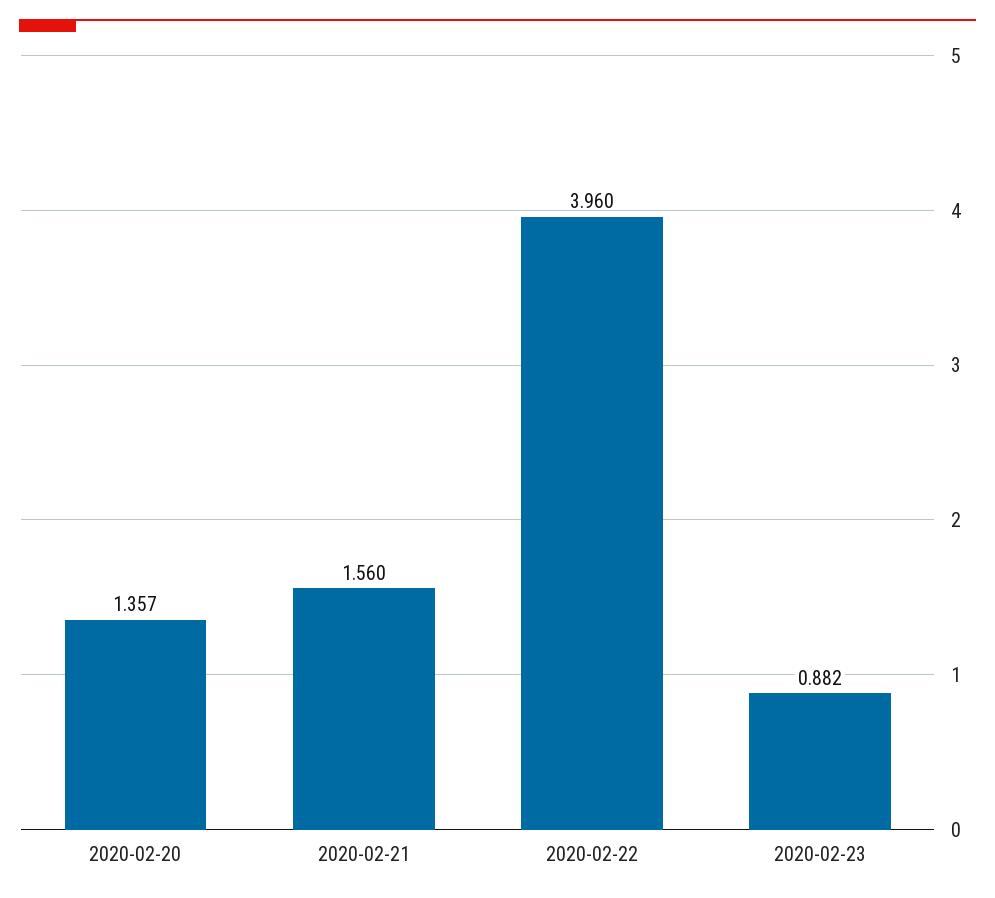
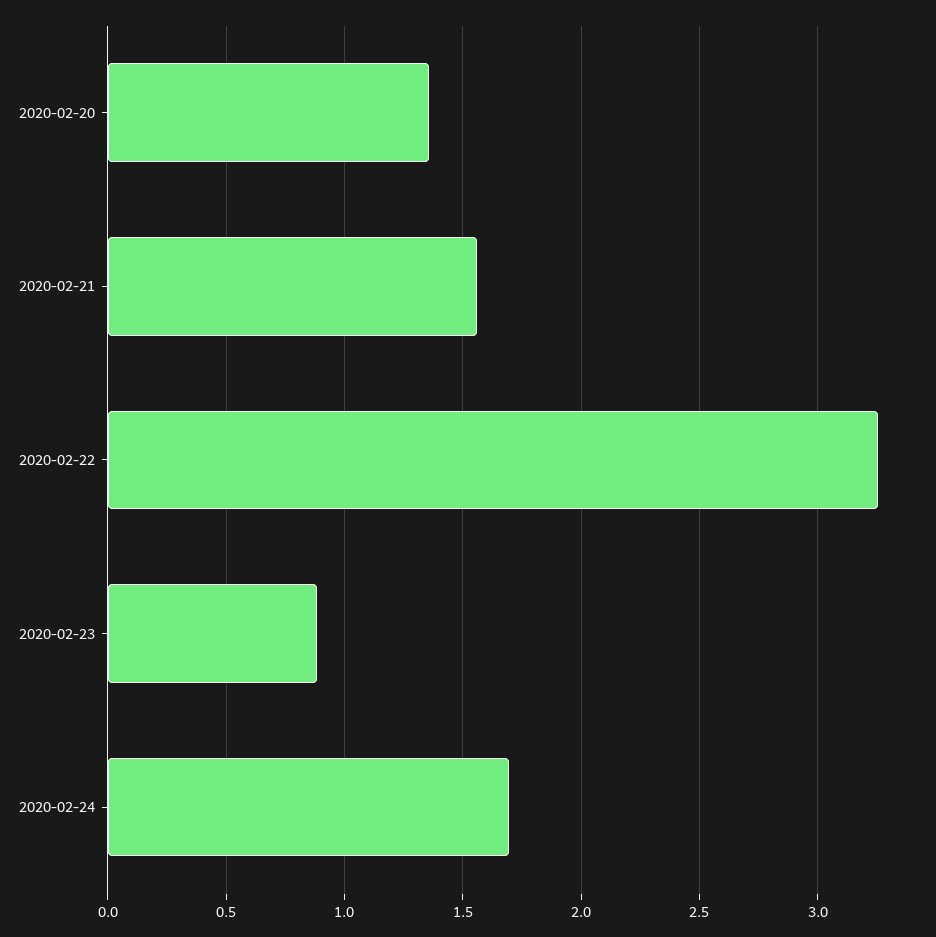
2020-02-22: 3.96 -> 3.25
2020-02-24: none -> 1.7

